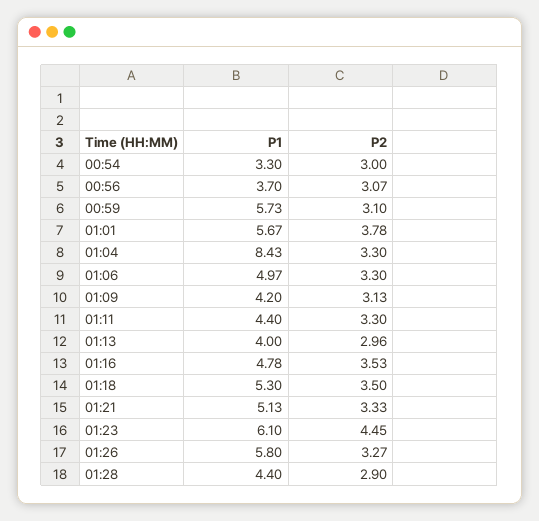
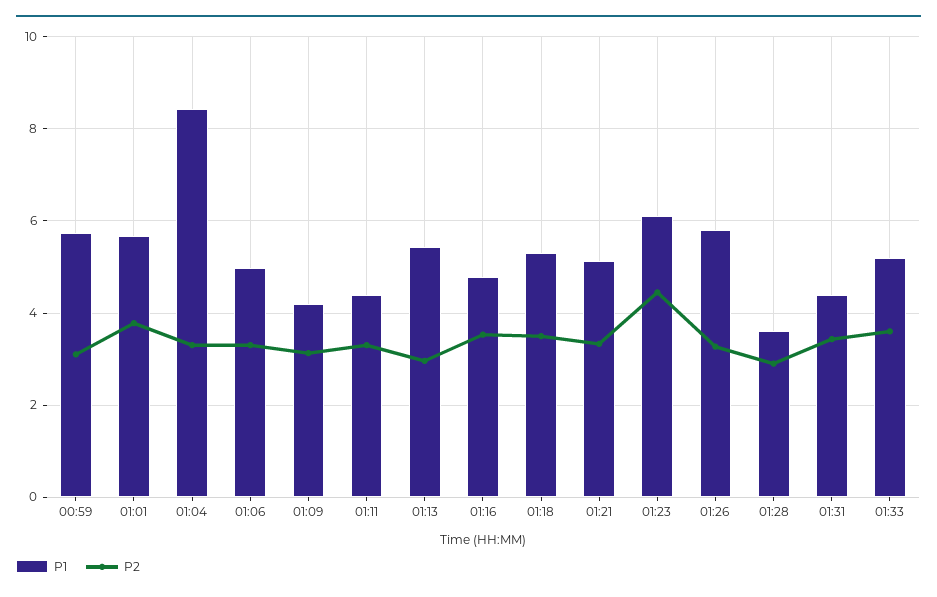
P1, 00:54: 3.3 -> none
P2, 00:54: 3 -> none
P1, 00:56: 3.7 -> none
P2, 00:56: 3.07 -> none
P1, 01:13: 4 -> 5.4
P1, 01:28: 4.4 -> 3.6
P1, 01:31: none -> 4.4
P2, 01:31: none -> 3.4
P1, 01:33: none -> 5.2
P2, 01:33: none -> 3.6

